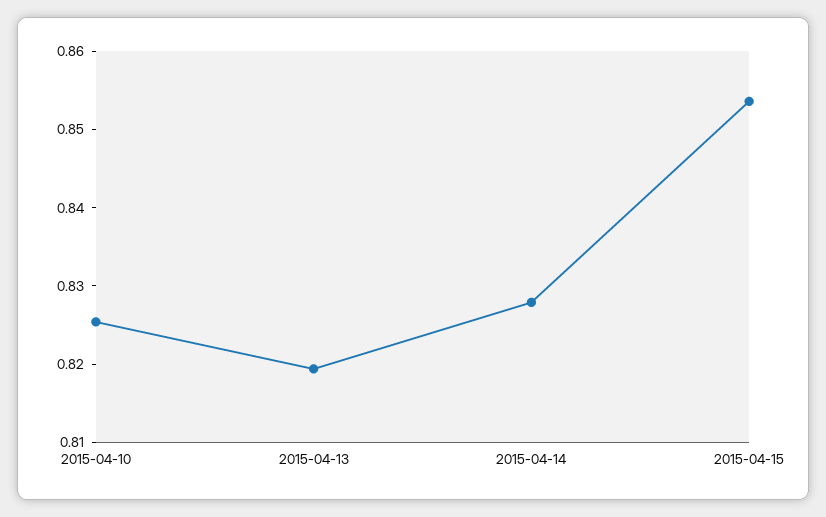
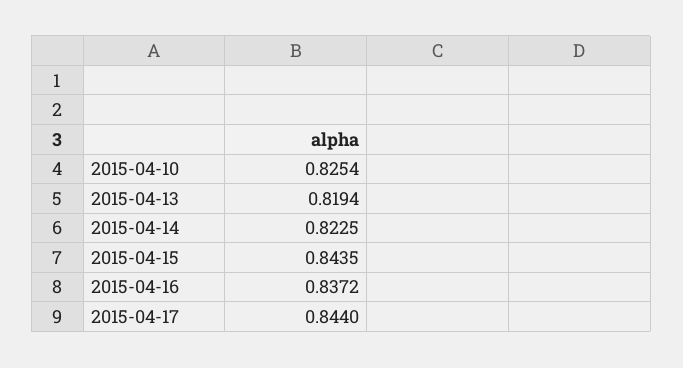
2015-04-14: 0.828 -> 0.8225
2015-04-15: 0.854 -> 0.8435
2015-04-16: none -> 0.8372
2015-04-17: none -> 0.844

